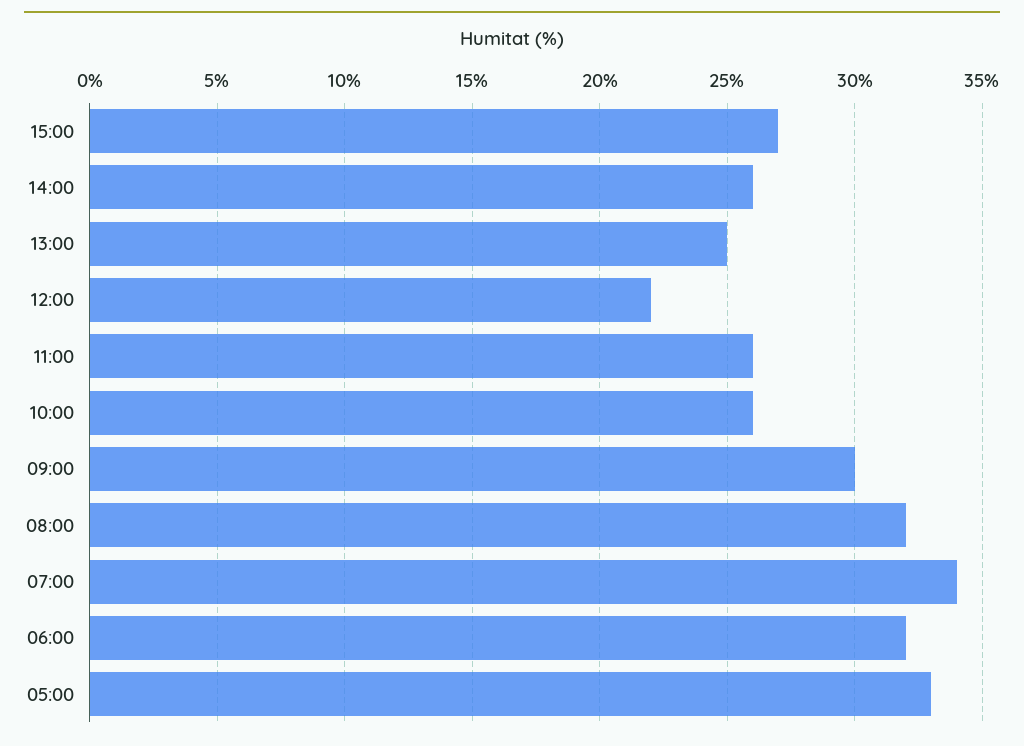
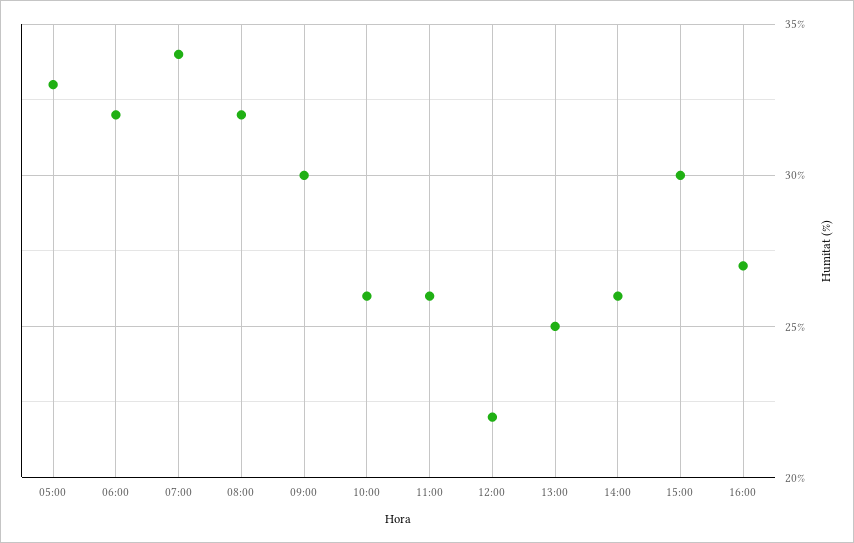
15:00: 27 -> 30
16:00: none -> 27

